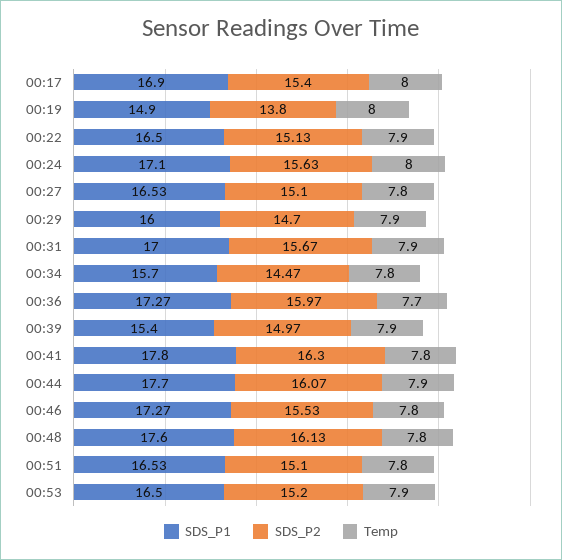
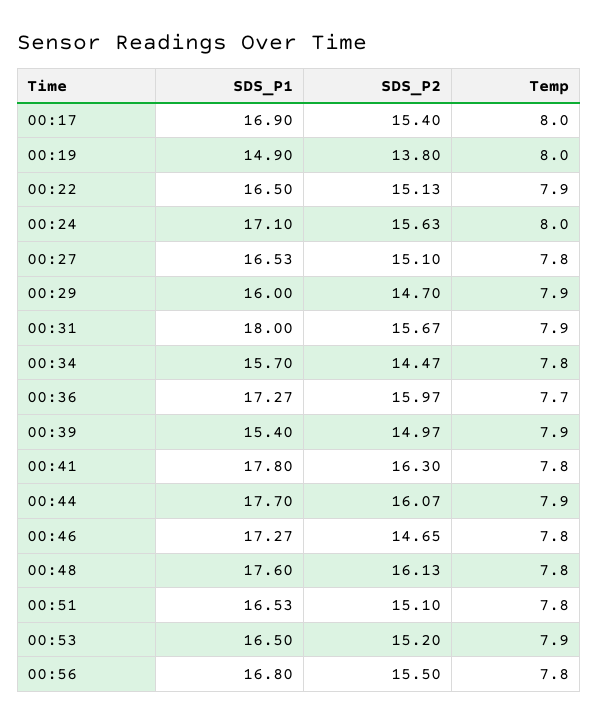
SDS_P1, 00:31: 17 -> 18
SDS_P2, 00:46: 15.53 -> 14.65
SDS_P1, 00:56: none -> 16.8
SDS_P2, 00:56: none -> 15.5
Temp, 00:56: none -> 7.8

